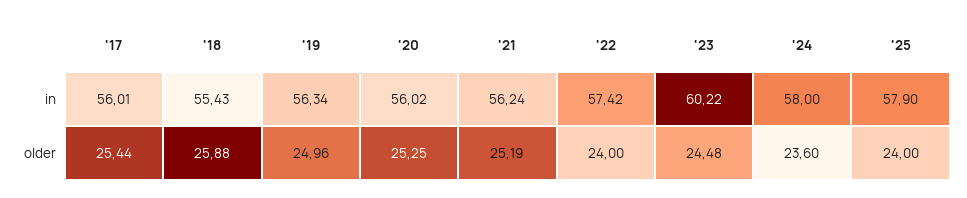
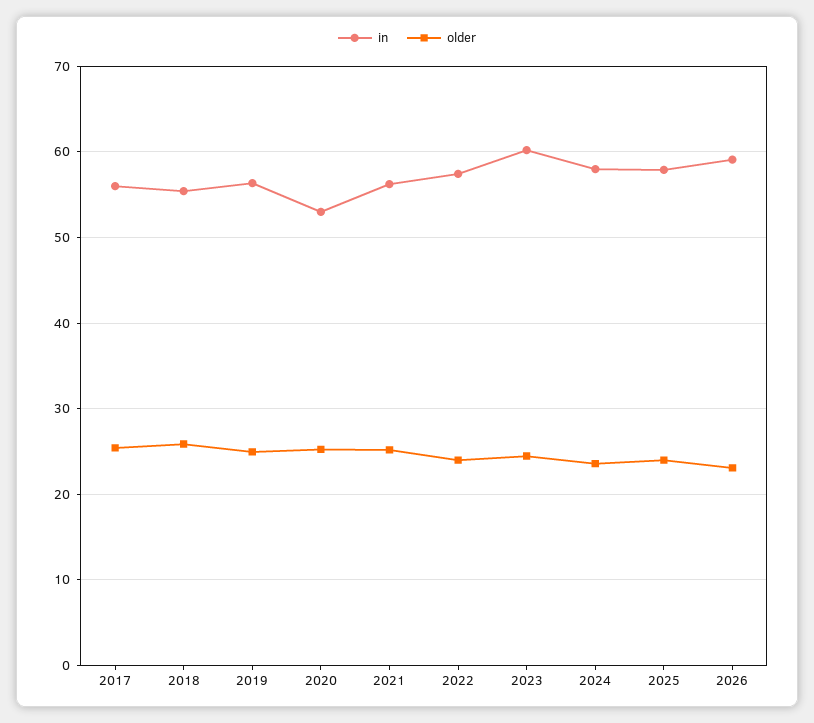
in, '20: 56.02 -> 53
in, 2026: none -> 59
older, 2026: none -> 23

